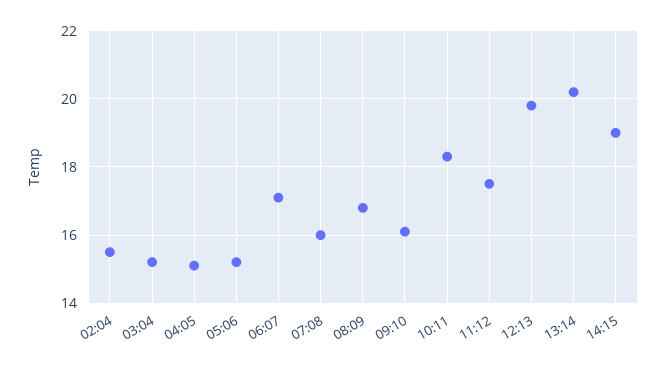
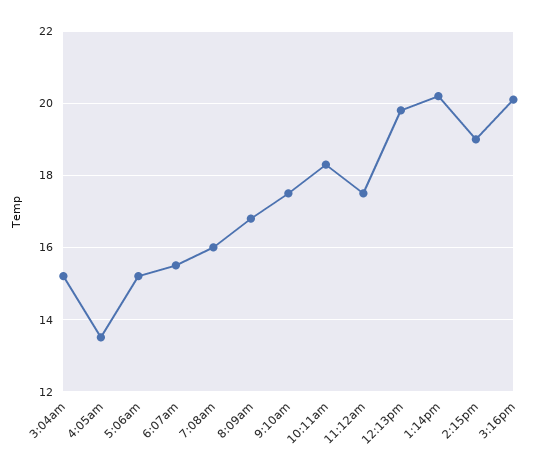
02:04: 15.5 -> none
04:05: 15 -> 13.5
06:07: 17 -> 15.5
09:10: 16 -> 17.5
3:16pm: none -> 20

